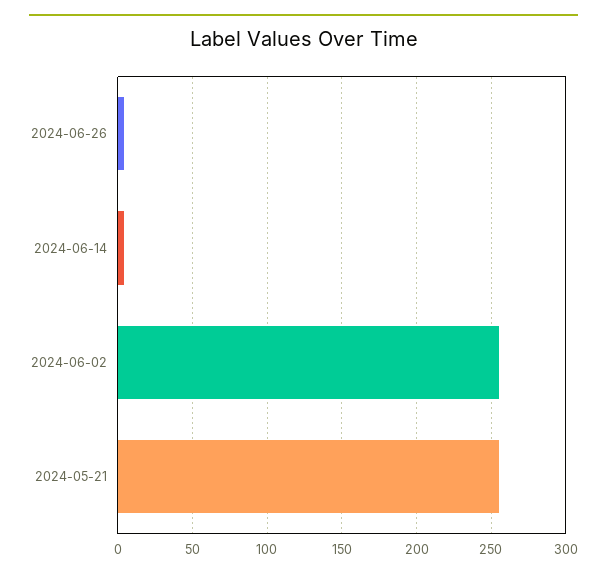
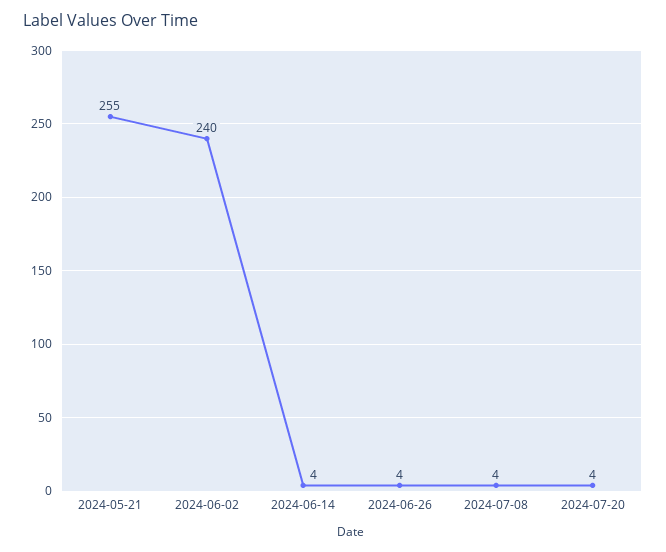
2024-06-02: 255 -> 240
2024-07-08: none -> 4
2024-07-20: none -> 4

